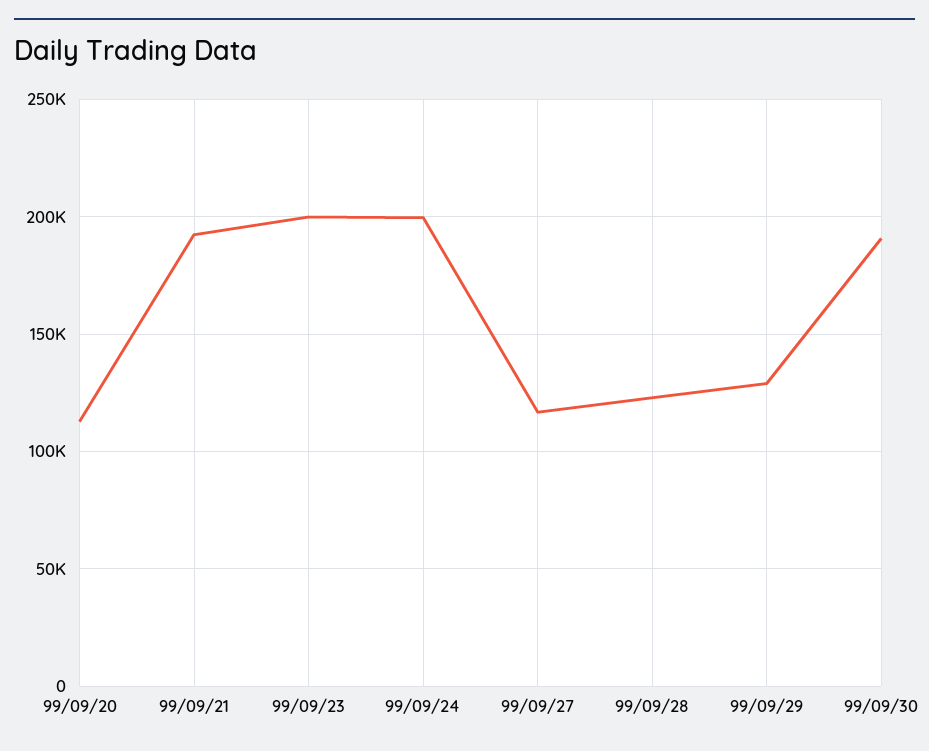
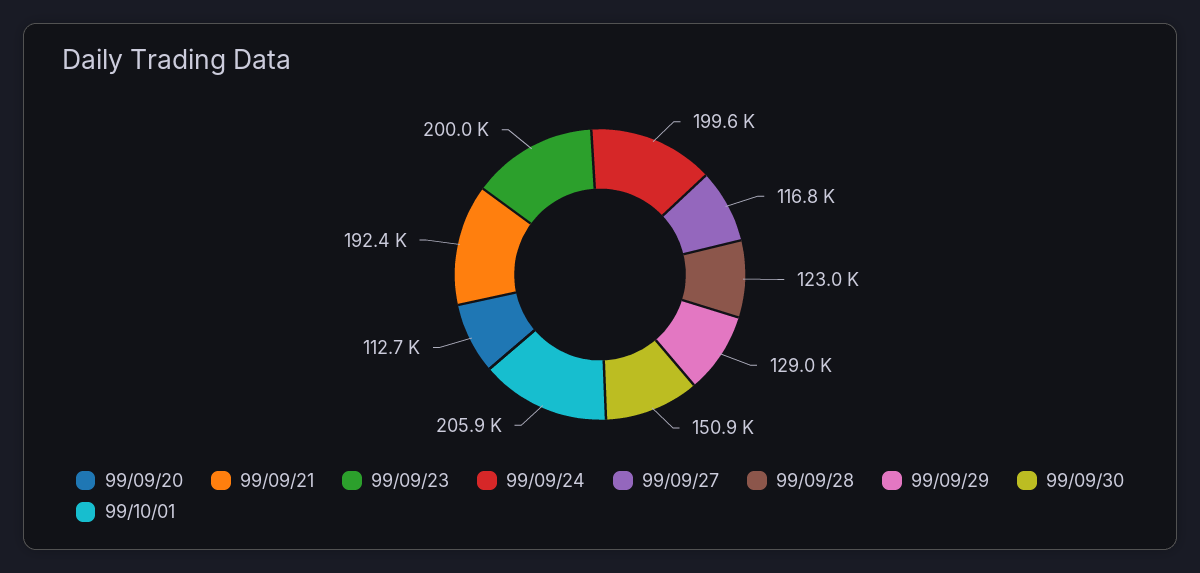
99/09/30: 190000 -> 150900
99/10/01: none -> 205900

